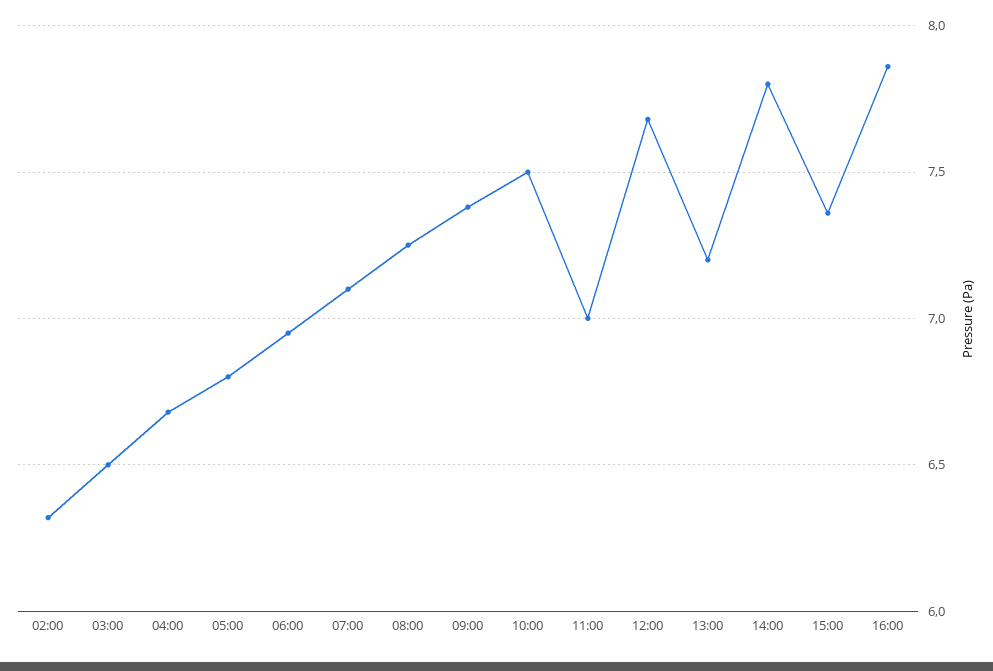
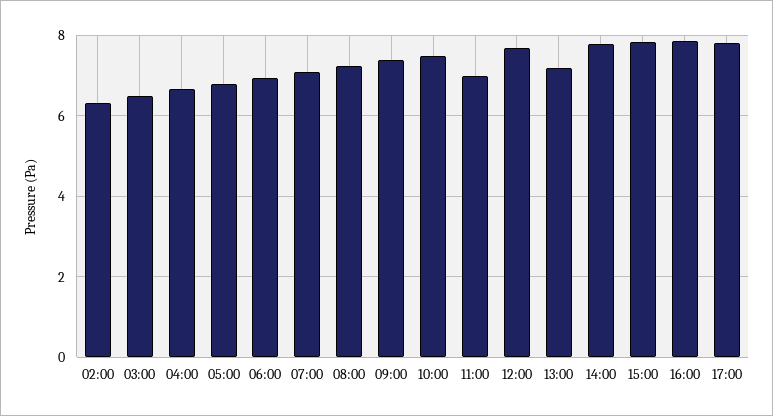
15:00: 7.35 -> 7.8
17:00: none -> 7.8

